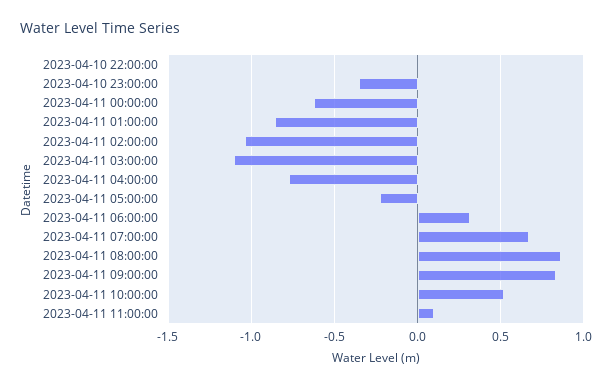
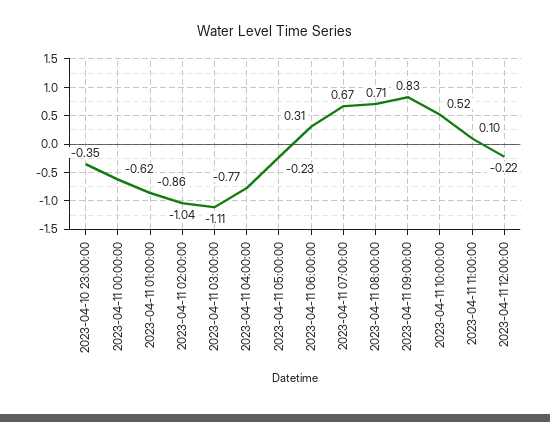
2023-04-10 22:00:00: 0 -> none
2023-04-11 08:00:00: 0.85 -> 0.71
2023-04-11 12:00:00: none -> -0.22

